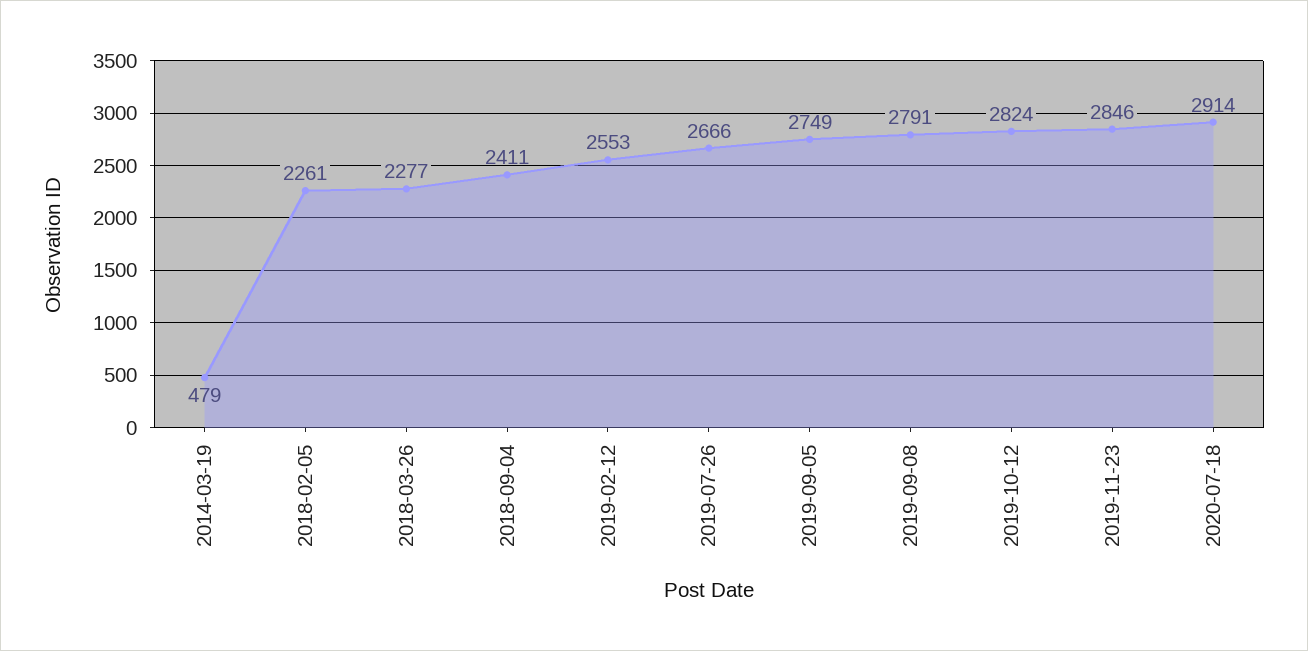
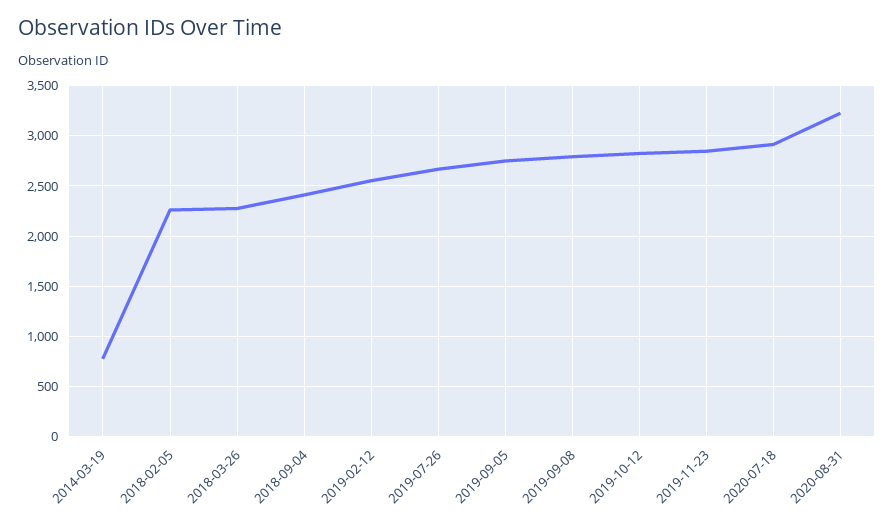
2014-03-19: 479 -> 800
2020-08-31: none -> 3200

